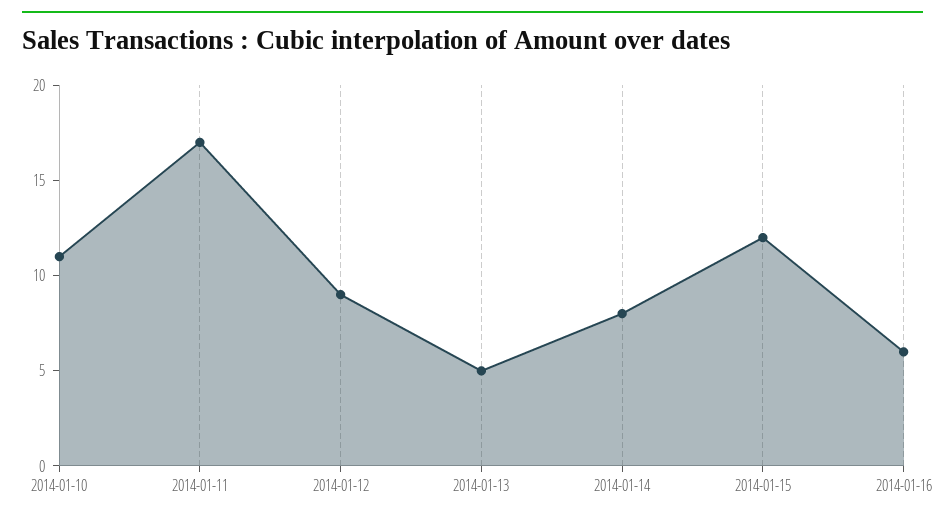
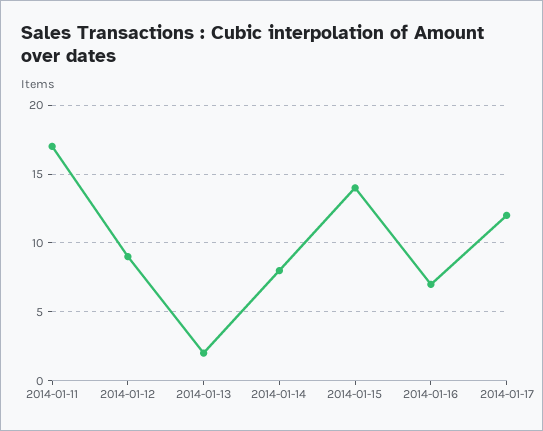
2014-01-10: 11 -> none
2014-01-13: 5 -> 2
2014-01-15: 12 -> 14
2014-01-16: 6 -> 7
2014-01-17: none -> 12

